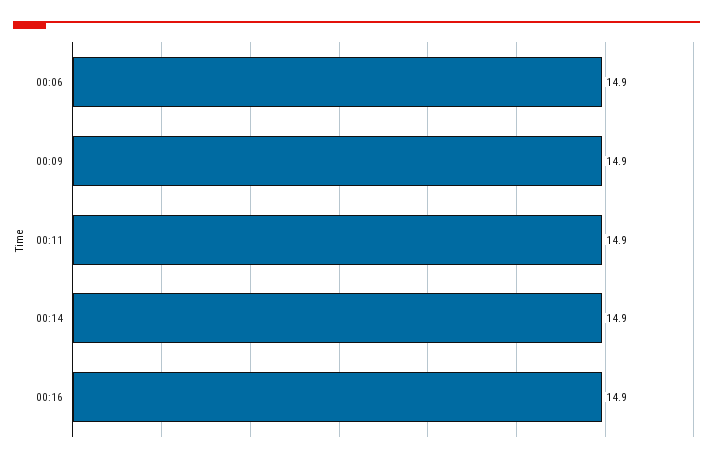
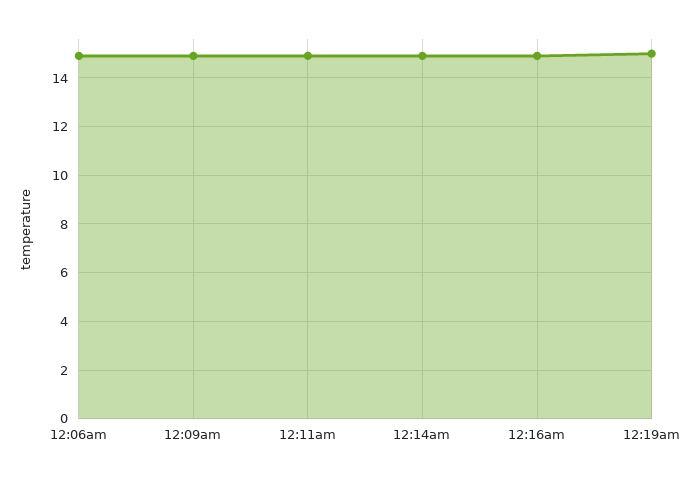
12:19am: none -> 15

